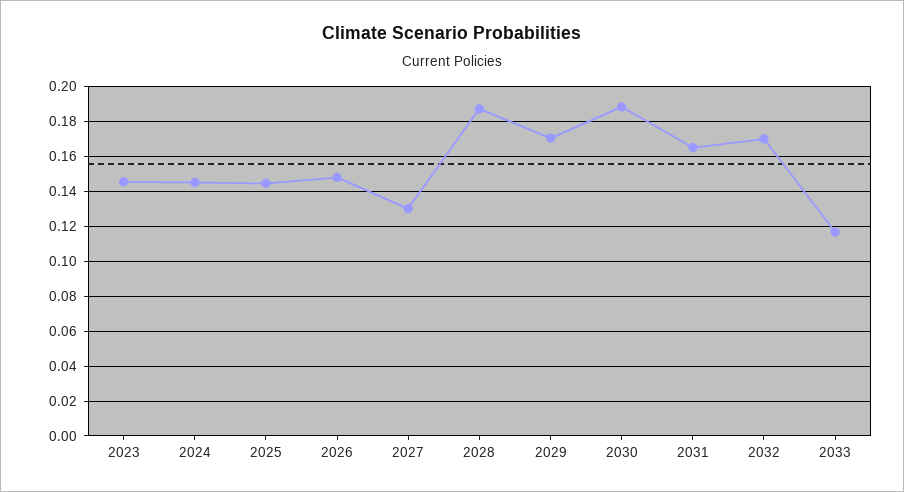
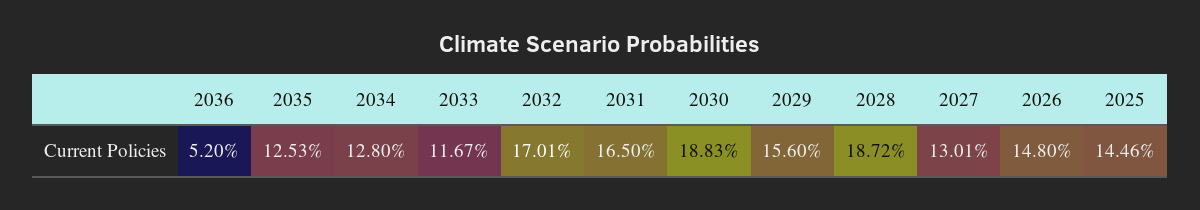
2023: 0.145 -> none
2024: 0.145 -> none
2029: 0.17 -> 0.156
2036: none -> 0.052
2035: none -> 0.1253
2034: none -> 0.128

